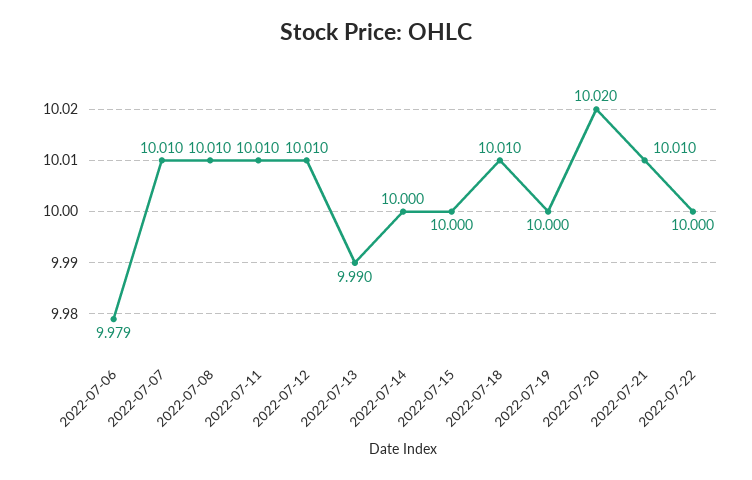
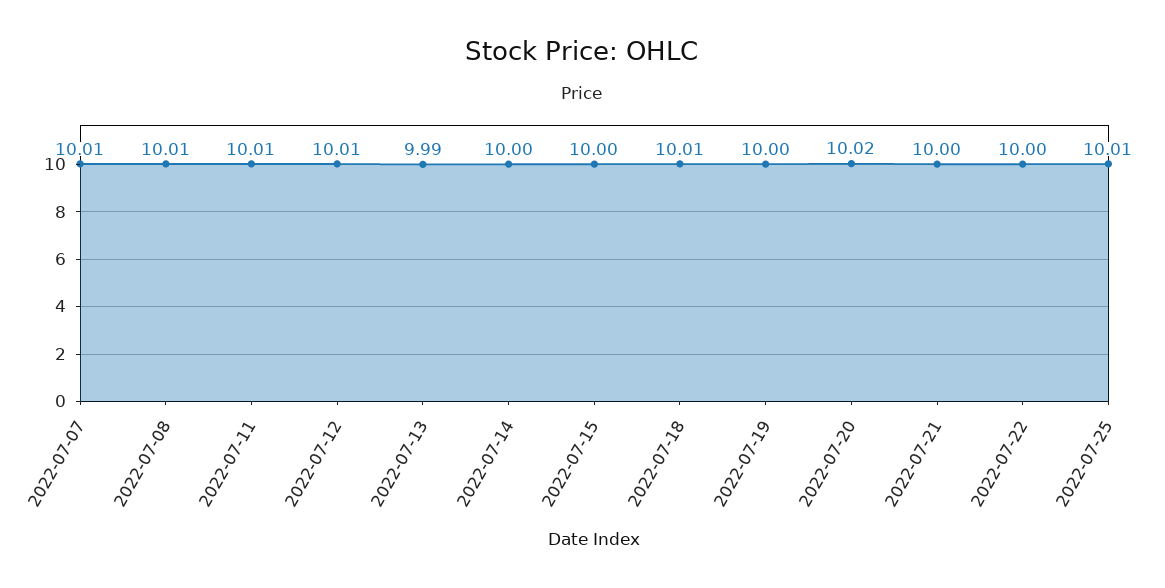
2022-07-06: 9.979 -> none
2022-07-21: 10.01 -> 10
2022-07-25: none -> 10.01

